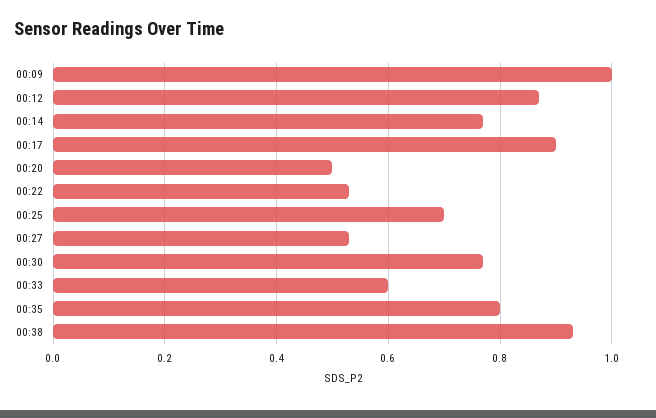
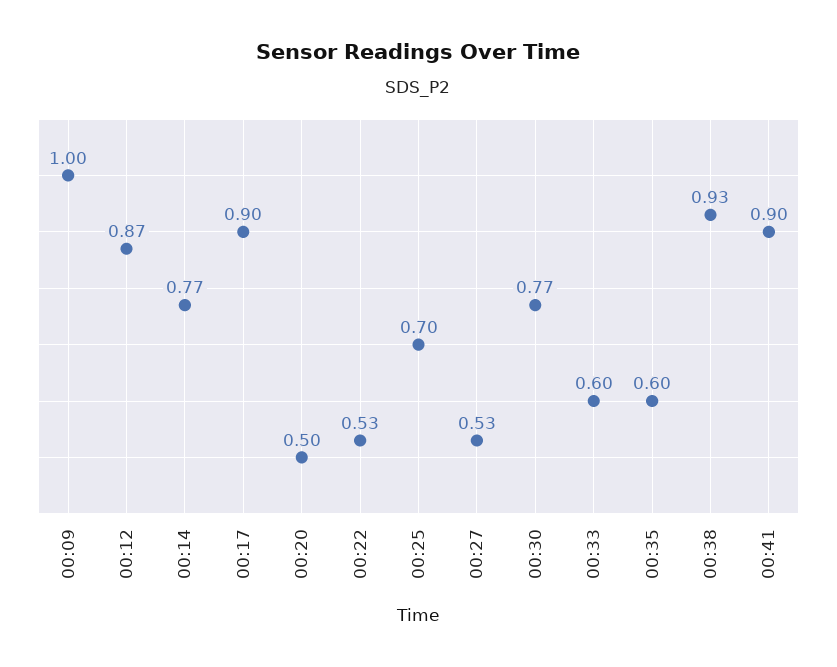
00:35: 0.8 -> 0.6
00:41: none -> 0.9

